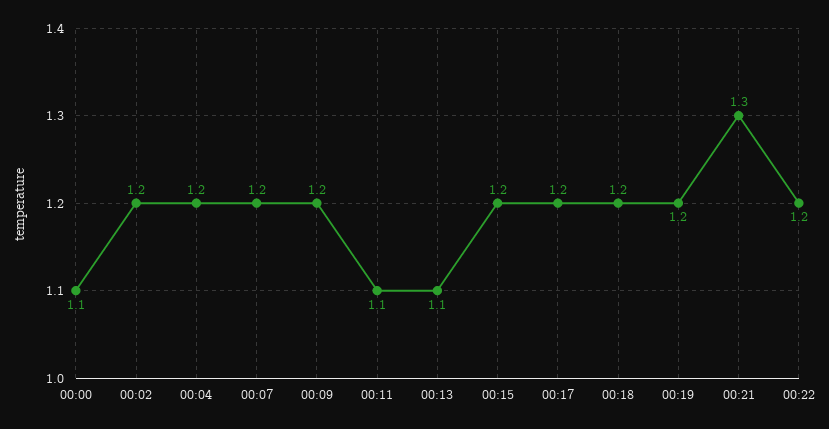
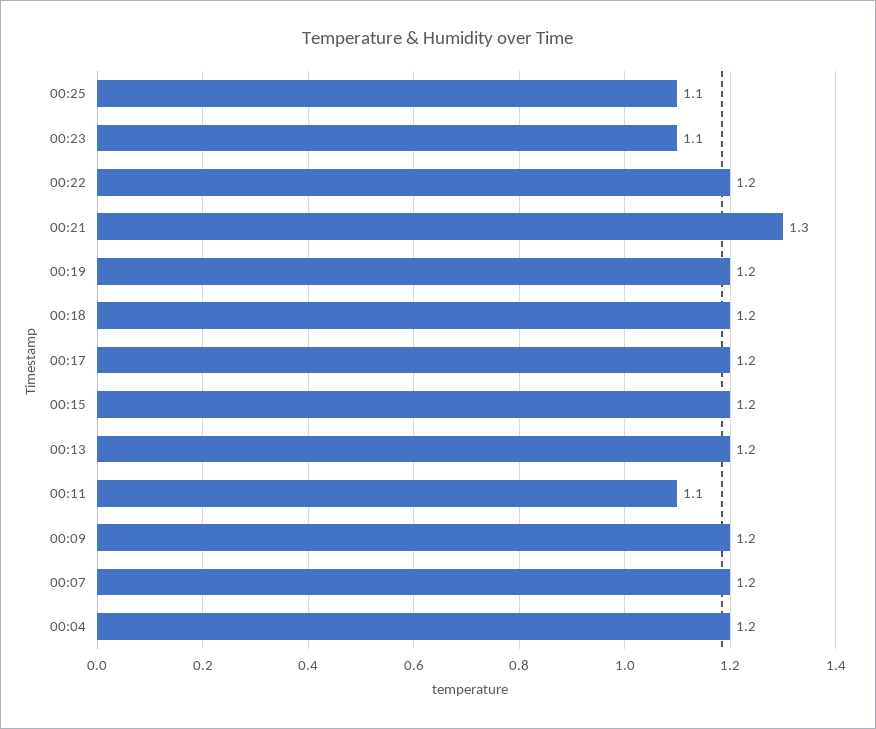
00:00: 1.1 -> none
00:02: 1.2 -> none
00:13: 1.1 -> 1.2
00:25: none -> 1.1
00:23: none -> 1.1

